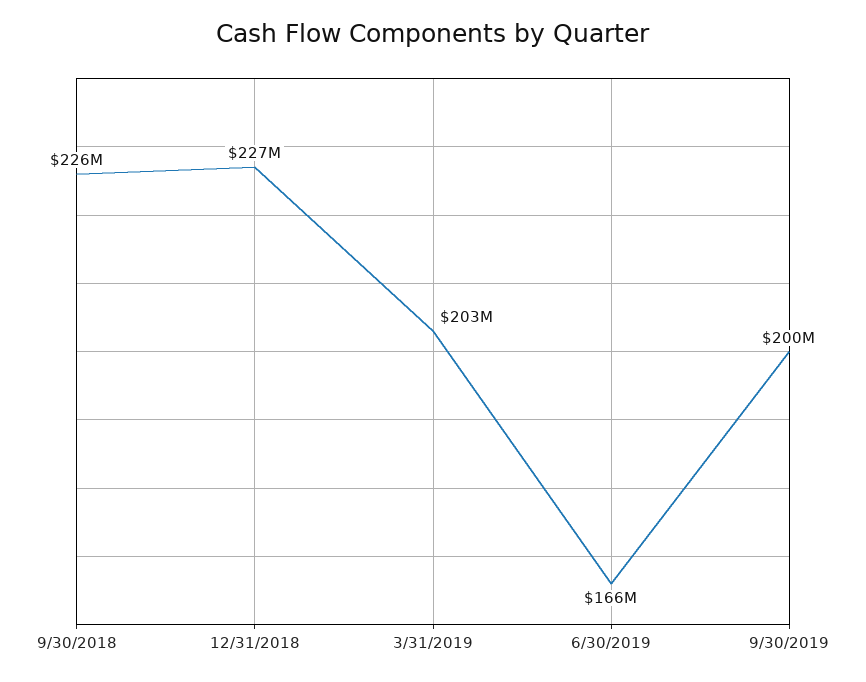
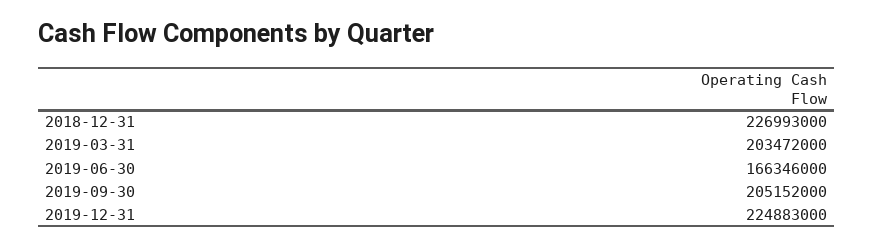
9/30/2018: 226000000 -> none
9/30/2019: 200000000 -> 205152000
2019-12-31: none -> 224883000

